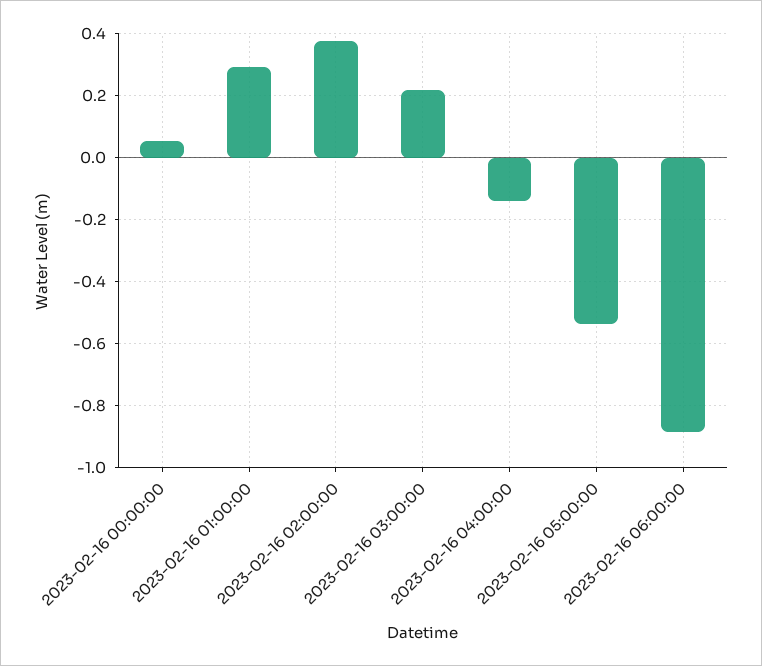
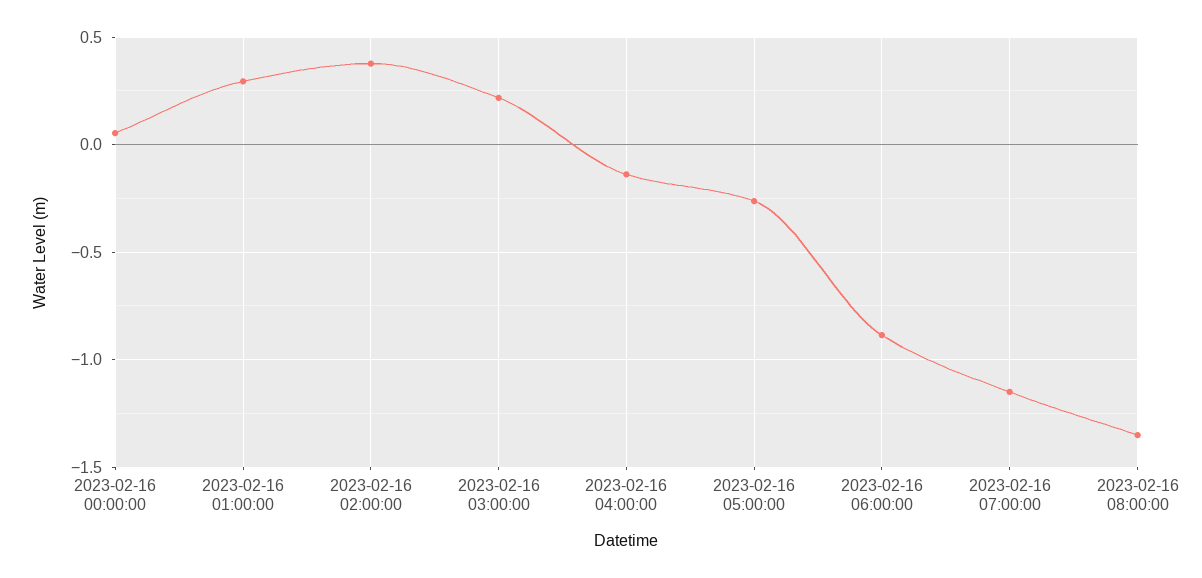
2023-02-16 05:00:00: -0.54 -> -0.25
2023-02-16 07:00:00: none -> -1.15
2023-02-16 08:00:00: none -> -1.35

